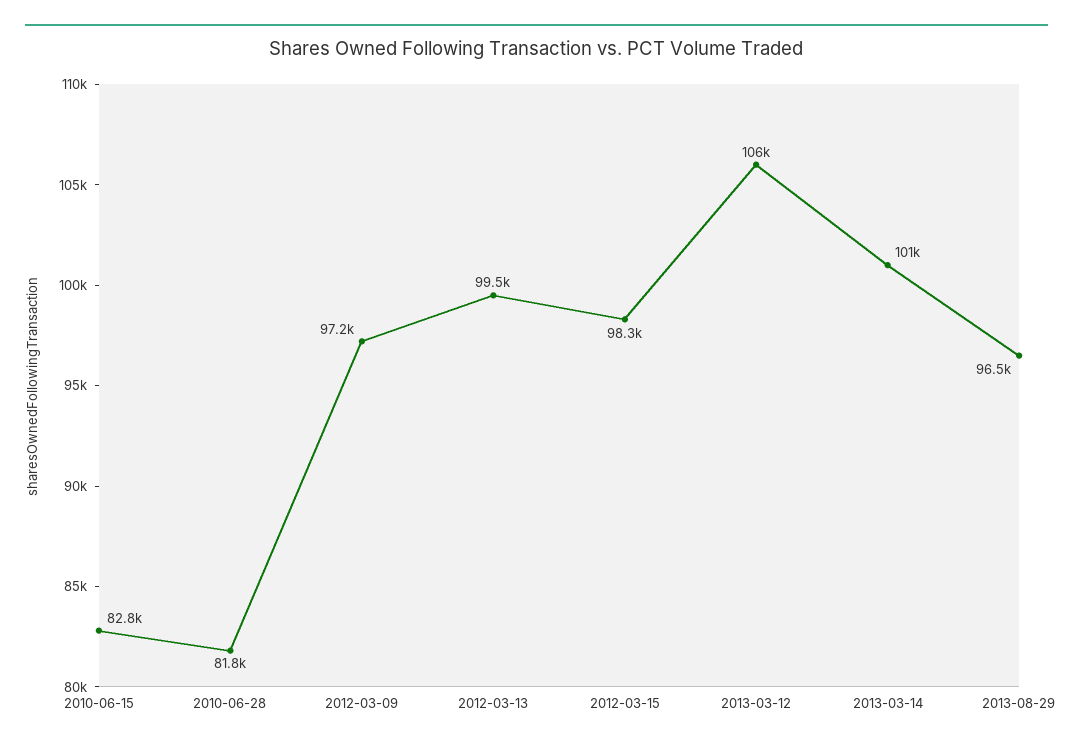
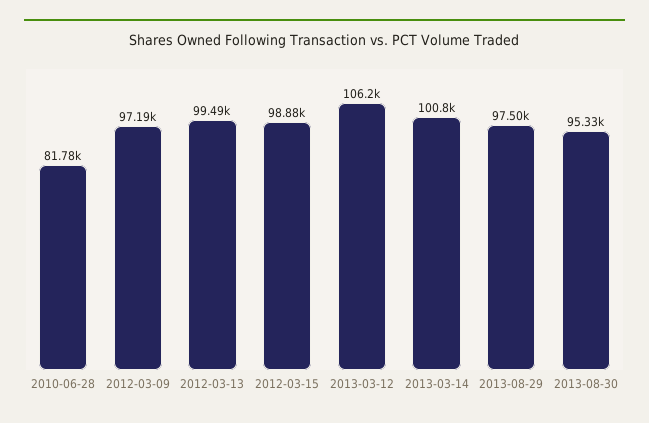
2010-06-15: 82800 -> none
2012-03-15: 98300 -> 98880
2013-08-29: 96500 -> 97500
2013-08-30: none -> 95330

